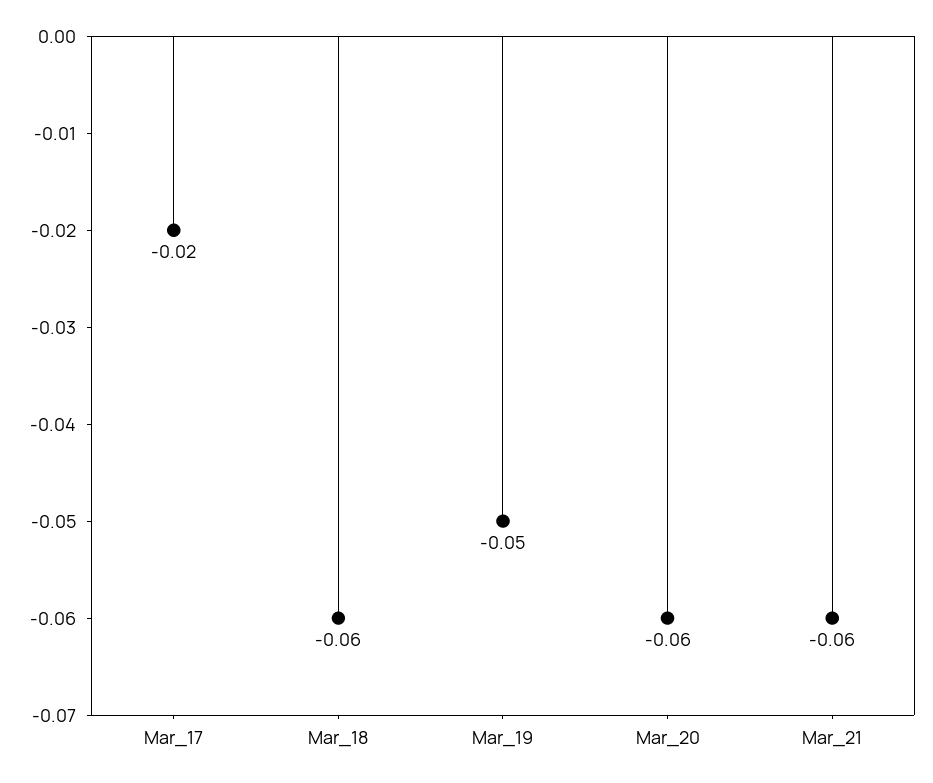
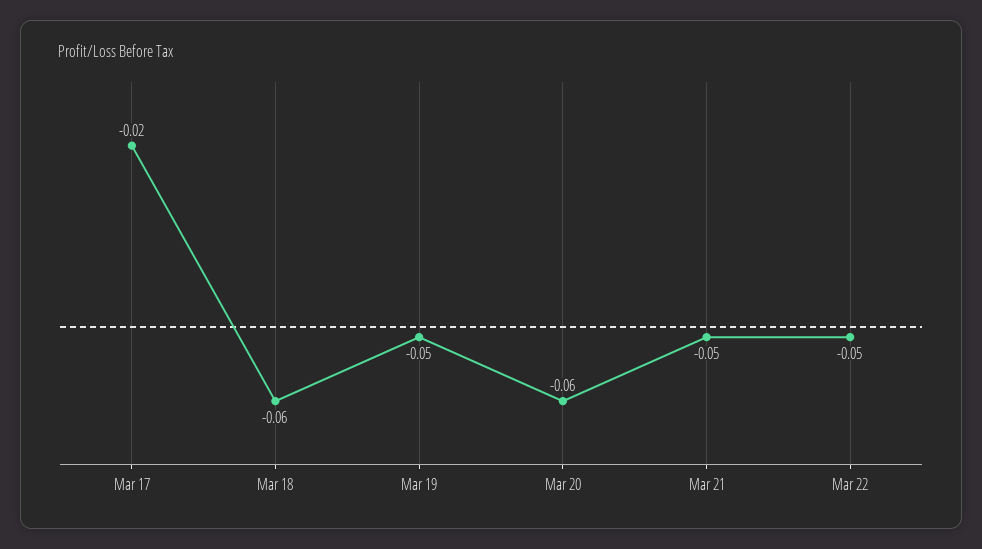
Mar_21: -0.06 -> -0.05
Mar 22: none -> -0.05

